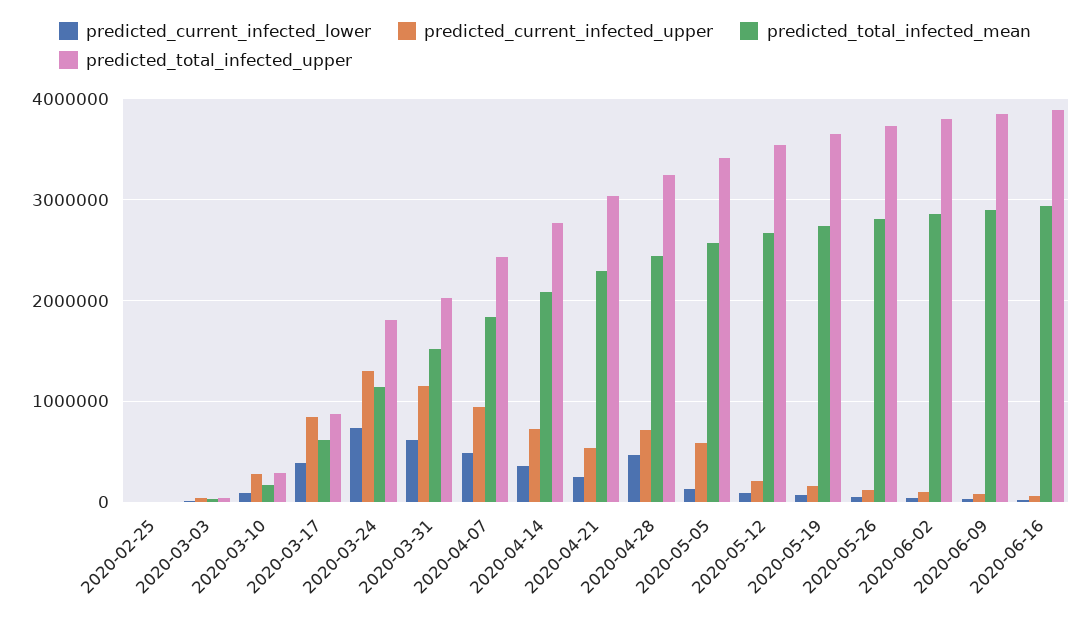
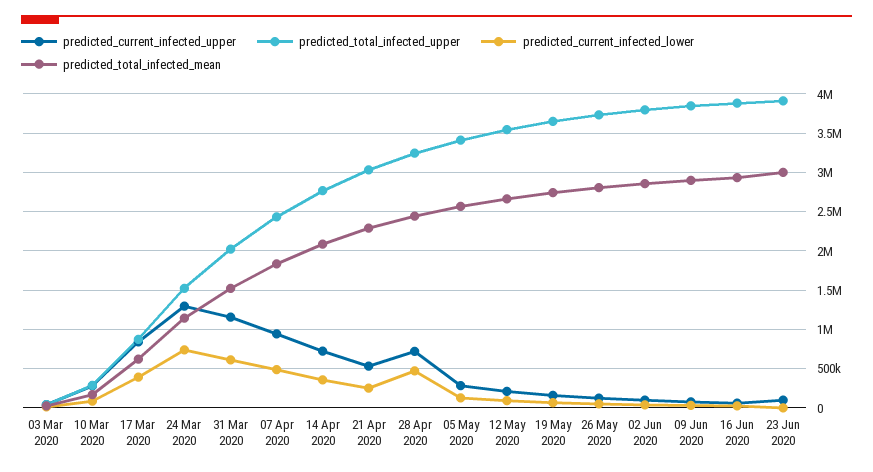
predicted_current_infected_lower, 2020-02-25: 0 -> none
predicted_current_infected_upper, 2020-02-25: 0 -> none
predicted_total_infected_mean, 2020-02-25: 0 -> none
predicted_total_infected_upper, 2020-02-25: 0 -> none
predicted_total_infected_upper, 2020-03-24: 1800000 -> 1500000
predicted_current_infected_upper, 2020-05-05: 600000 -> 300000
predicted_current_infected_upper, 23 Jun 2020: none -> 100000
predicted_total_infected_upper, 23 Jun 2020: none -> 3900000
predicted_current_infected_lower, 23 Jun 2020: none -> 0
predicted_total_infected_mean, 23 Jun 2020: none -> 3000000

